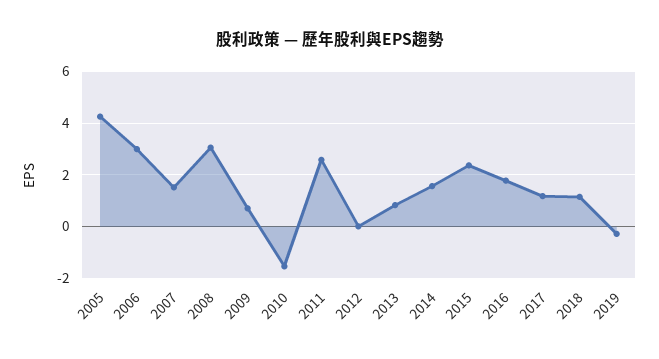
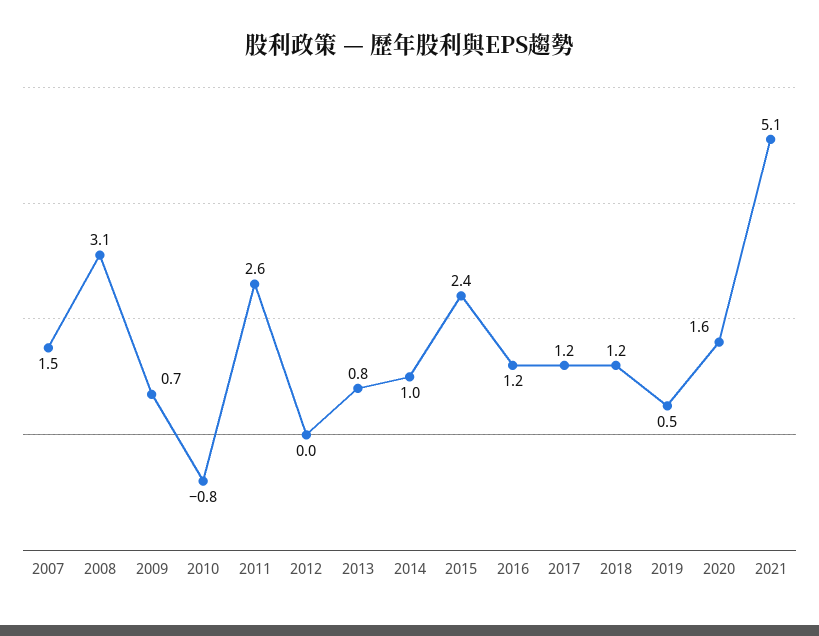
2005: 4.25 -> none
2006: 3 -> none
2010: -1.5 -> -0.8
2014: 1.5 -> 1
2016: 1.75 -> 1.2
2019: -0.25 -> 0.5
2020: none -> 1.6
2021: none -> 5.1

